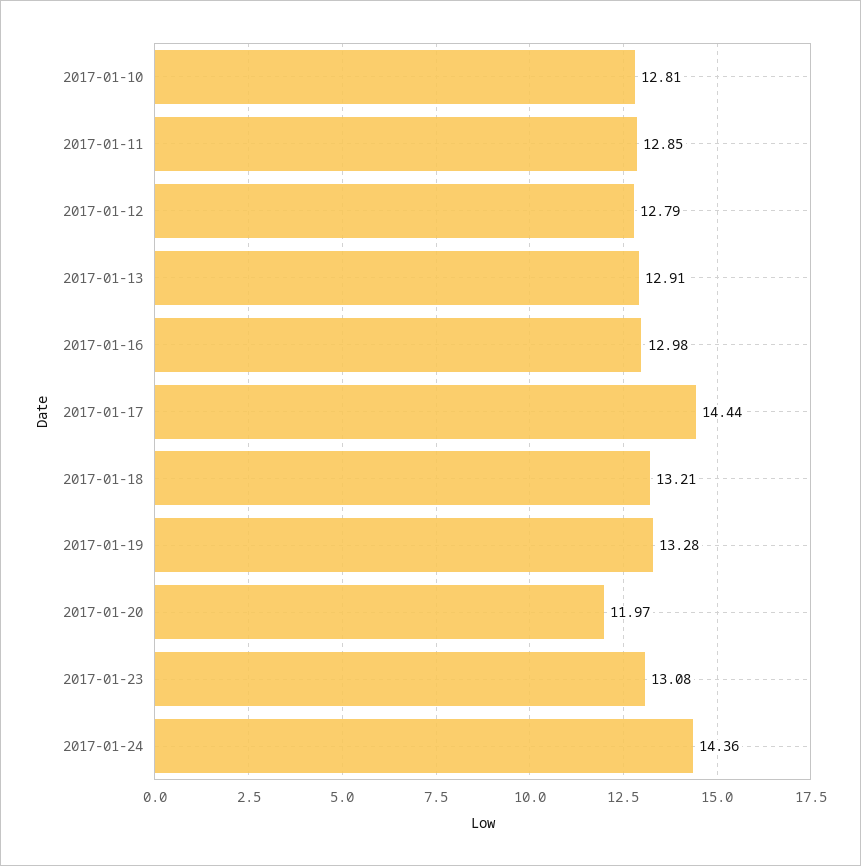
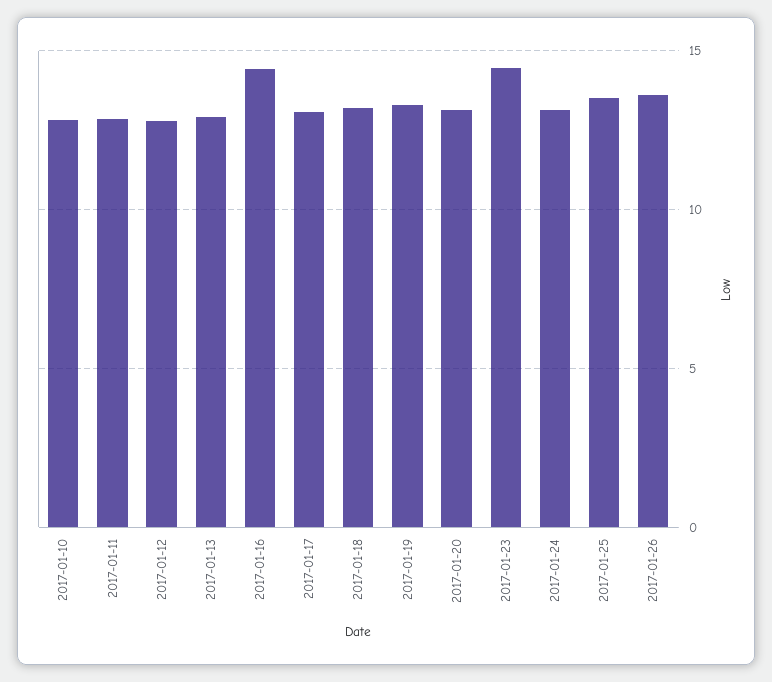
2017-01-16: 12.98 -> 14.5
2017-01-17: 14.44 -> 13
2017-01-20: 11.97 -> 13
2017-01-23: 13.08 -> 14.5
2017-01-24: 14.36 -> 13
2017-01-25: none -> 13.5
2017-01-26: none -> 13.5

